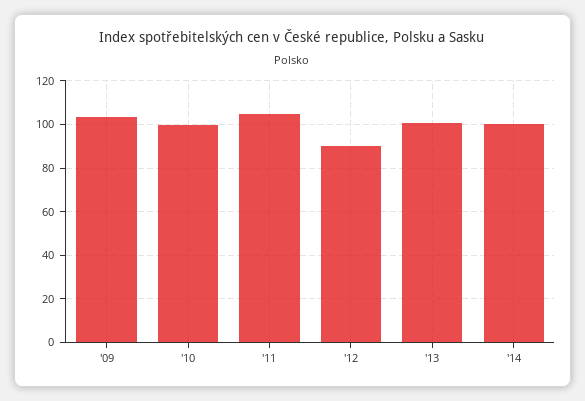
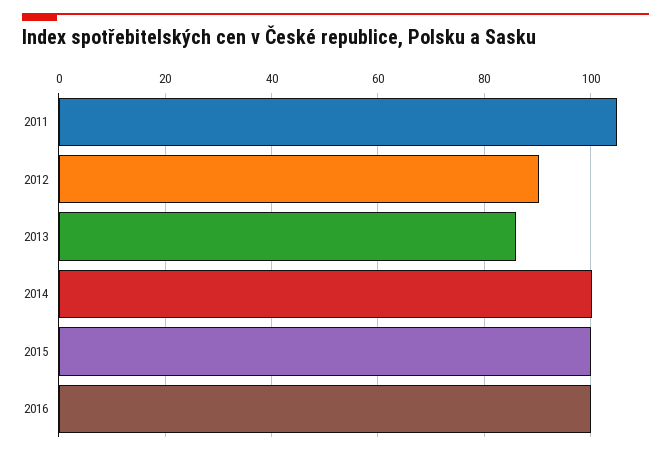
'09: 105 -> none
'10: 100 -> none
'13: 100 -> 86
2015: none -> 100
2016: none -> 100

